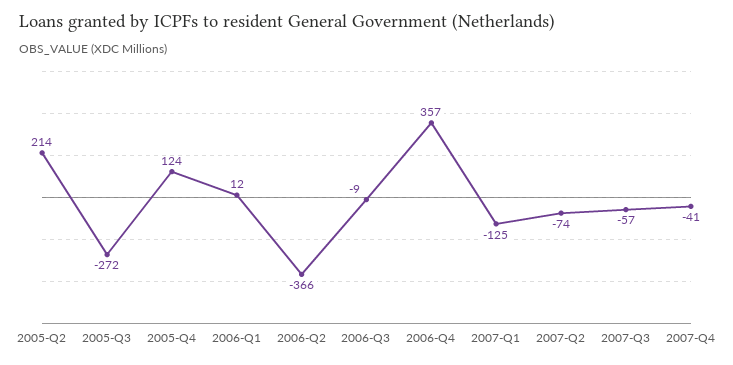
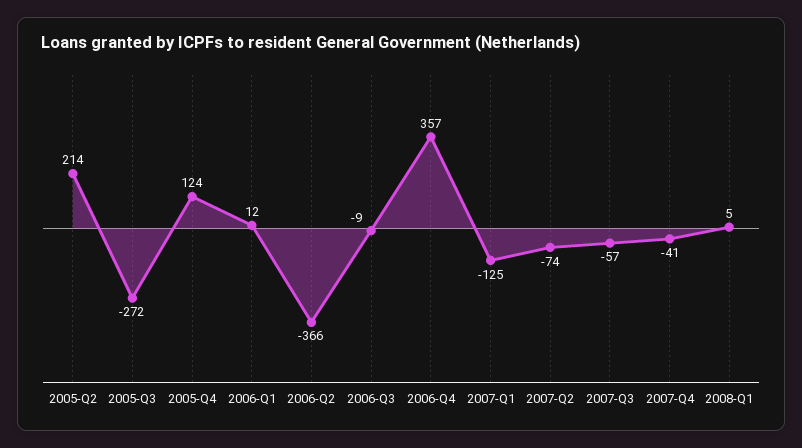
2008-Q1: none -> 5

